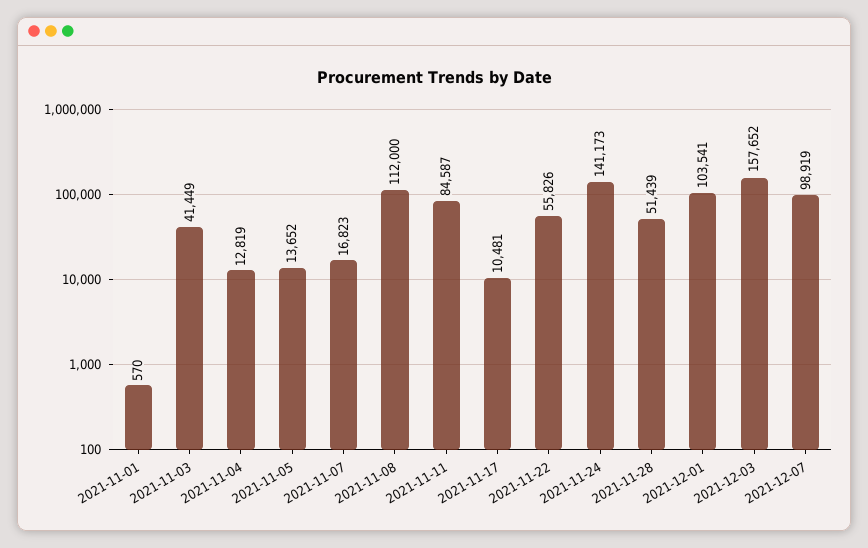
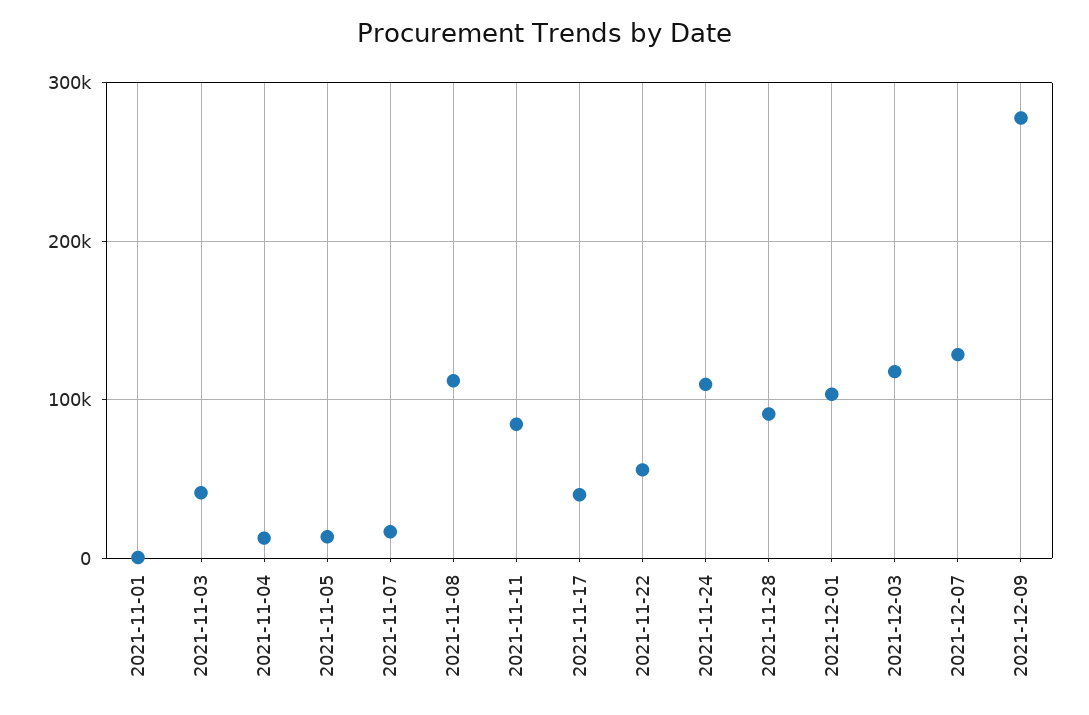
2021-11-17: 10481 -> 40000
2021-11-24: 141173 -> 110000
2021-11-28: 51439 -> 90000
2021-12-03: 157652 -> 120000
2021-12-07: 98919 -> 130000
2021-12-09: none -> 280000

